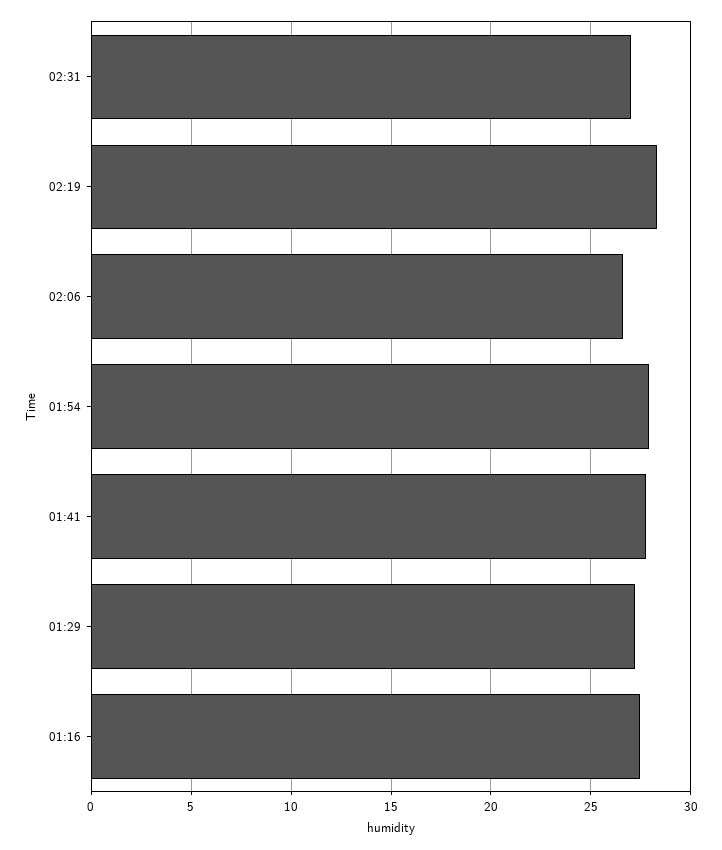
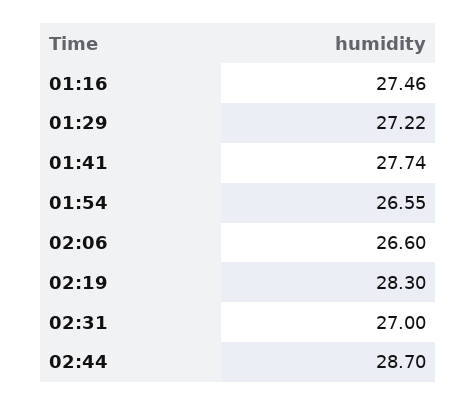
01:54: 28 -> 26.55
02:44: none -> 28.7

